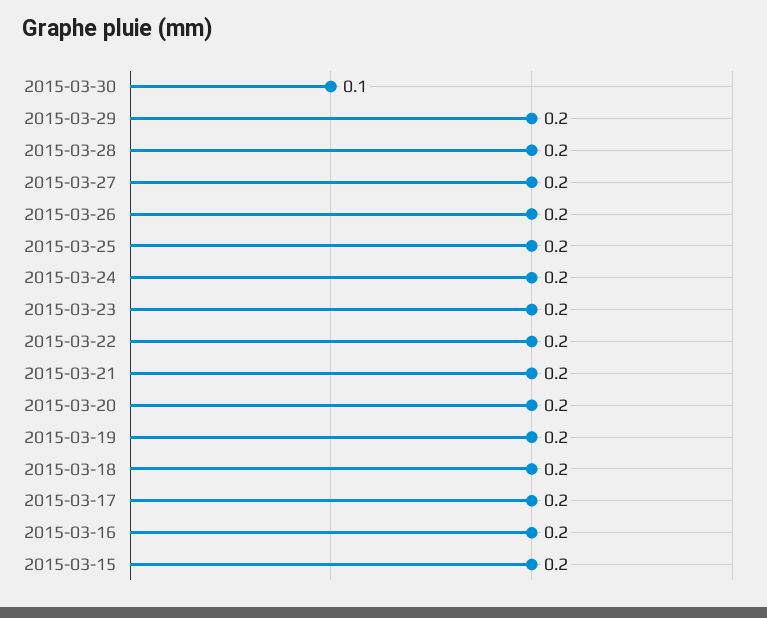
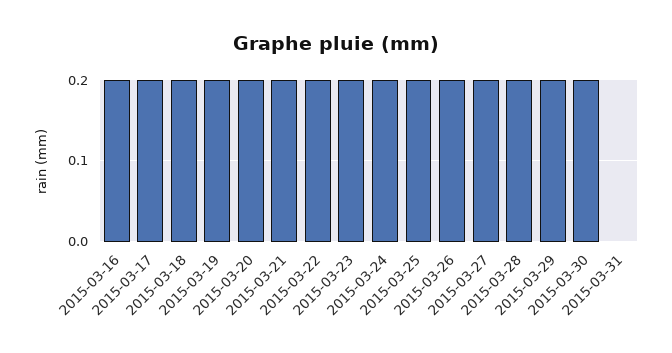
2015-03-30: 0.1 -> 0.2
2015-03-15: 0.2 -> none
2015-03-31: none -> 0

